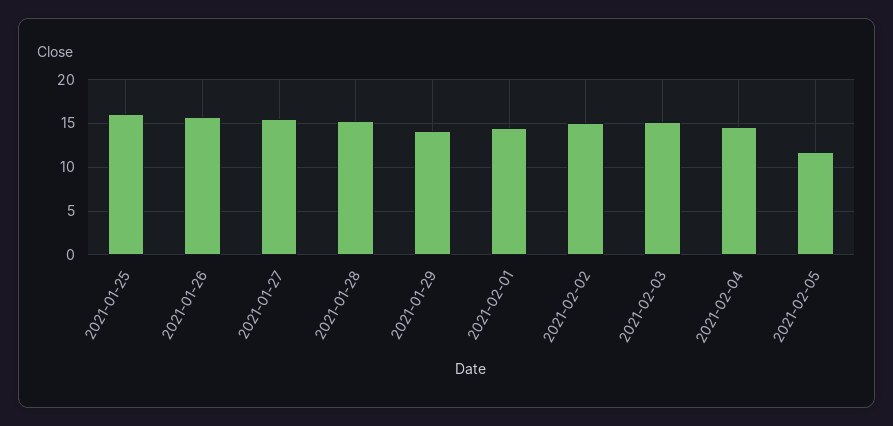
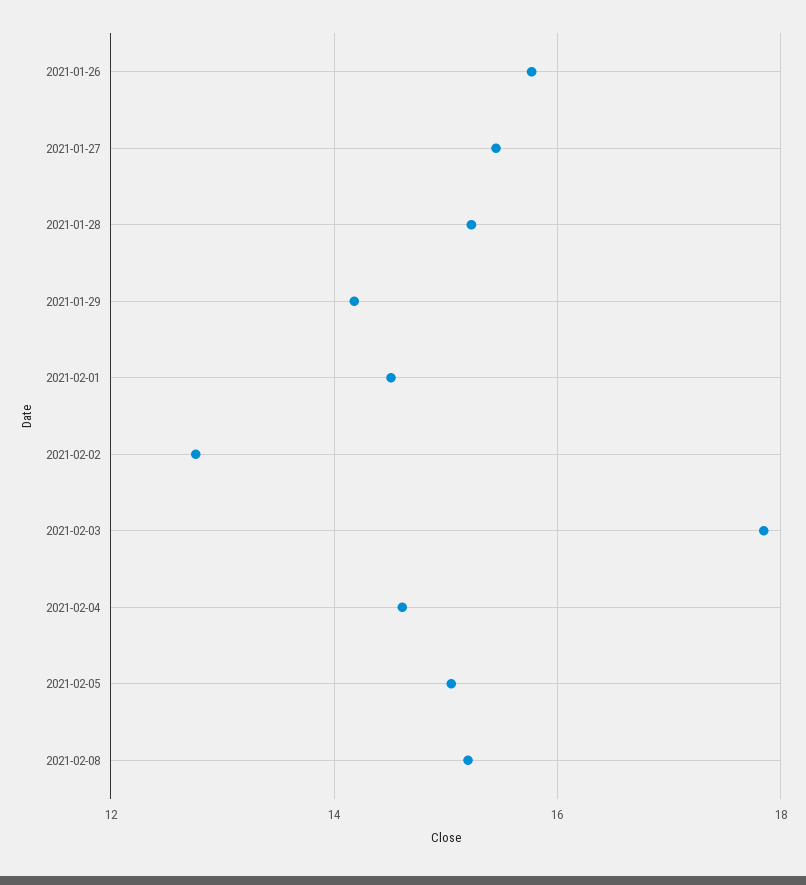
2021-01-25: 16 -> none
2021-02-02: 15 -> 12.8
2021-02-03: 15 -> 17.8
2021-02-05: 12 -> 15
2021-02-08: none -> 15.2

